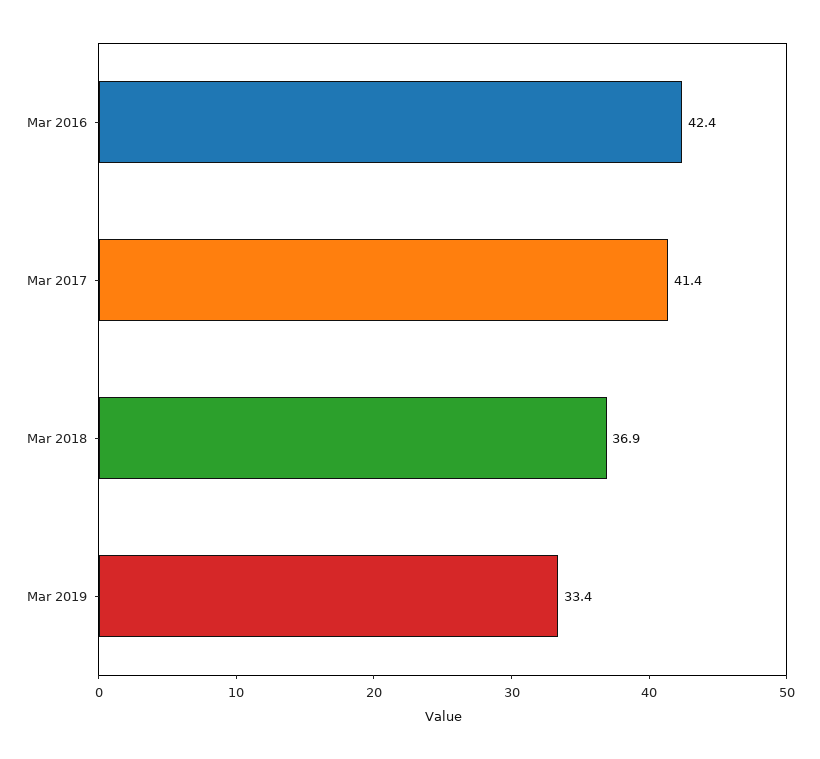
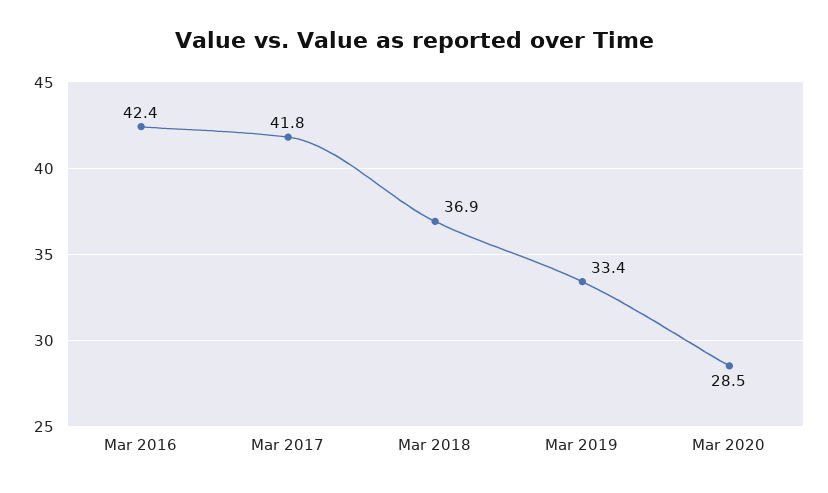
Mar 2017: 41.4 -> 41.8
Mar 2020: none -> 28.5

